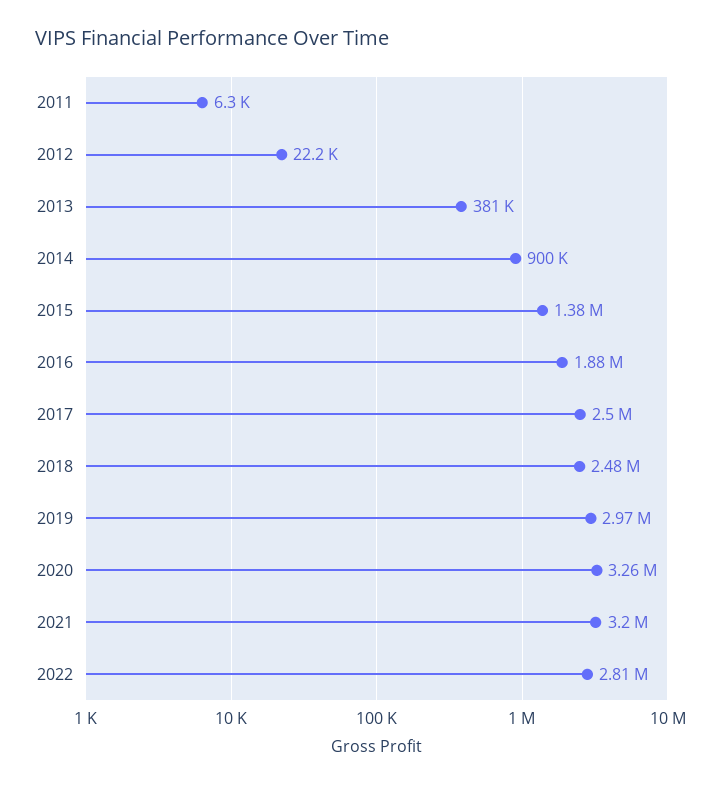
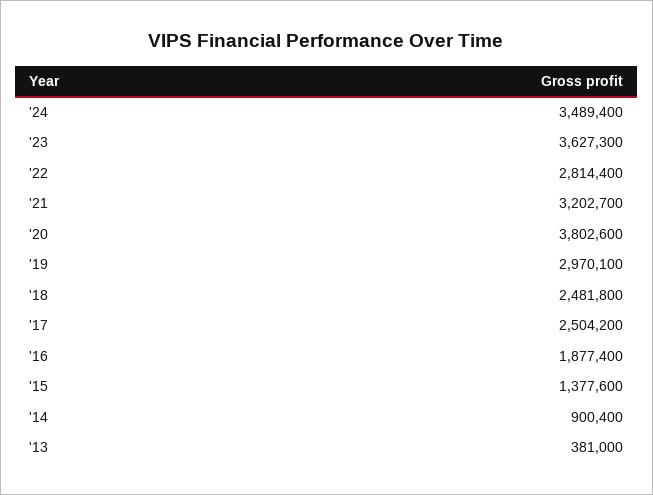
2011: 6300 -> none
2012: 22200 -> none
2020: 3260000 -> 3802600
'24: none -> 3489400
'23: none -> 3627300

